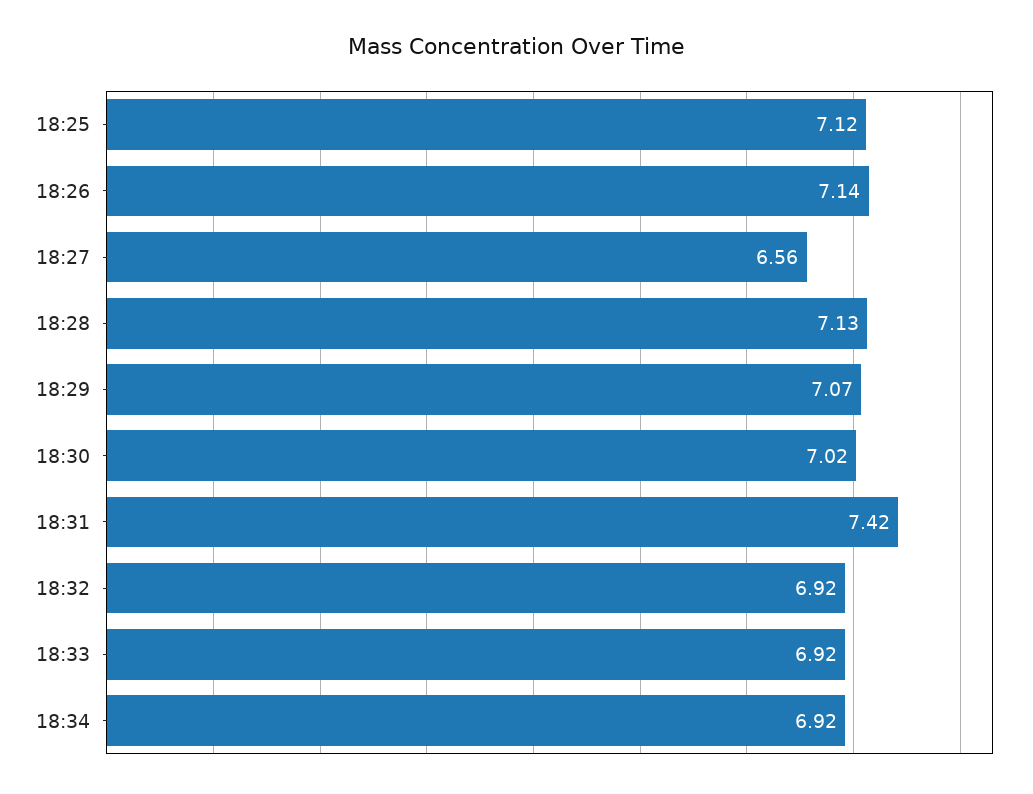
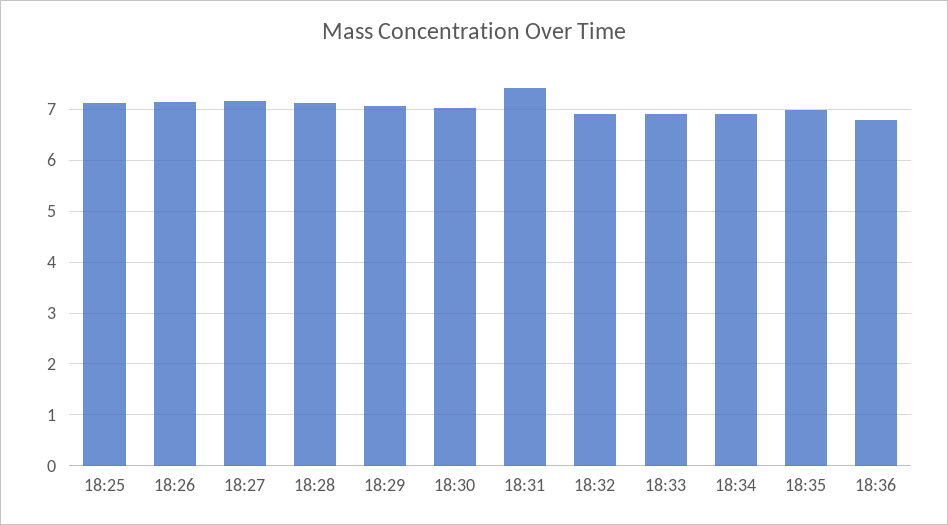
18:27: 6.56 -> 7.2
18:35: none -> 7
18:36: none -> 6.8

